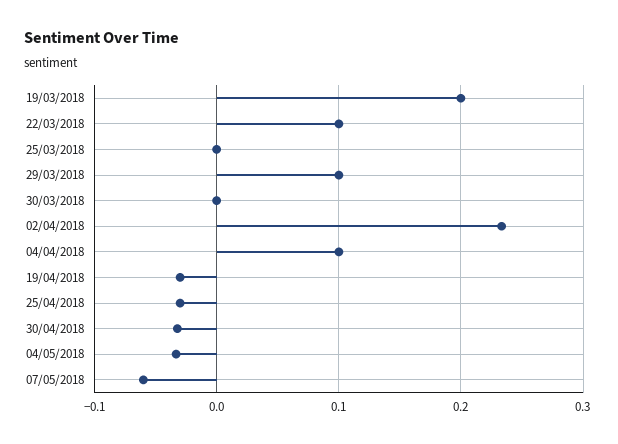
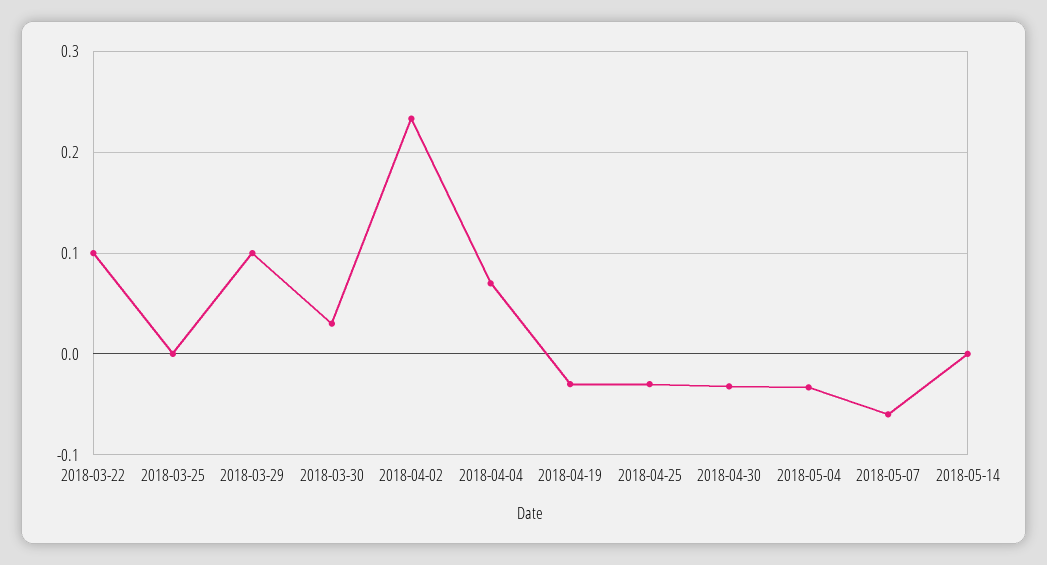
19/03/2018: 0.2 -> none
30/03/2018: 0 -> 0.03
04/04/2018: 0.1 -> 0.07
2018-05-14: none -> 0

